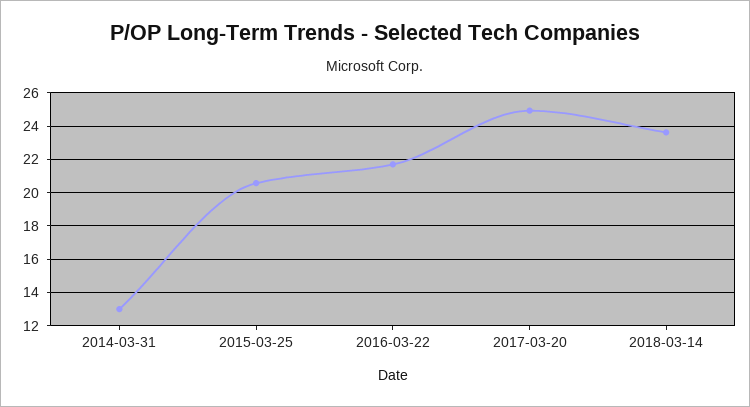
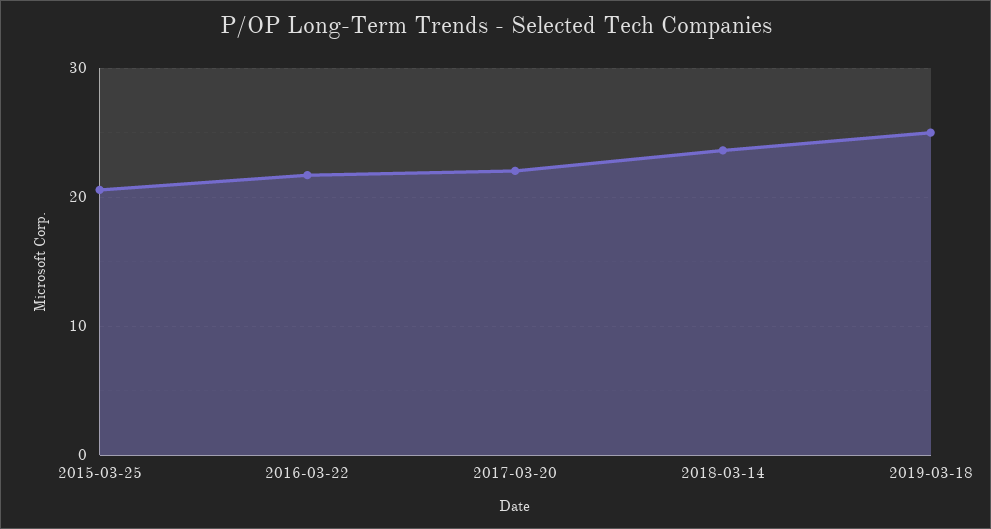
2014-03-31: 13 -> none
2017-03-20: 25 -> 22
2019-03-18: none -> 25

